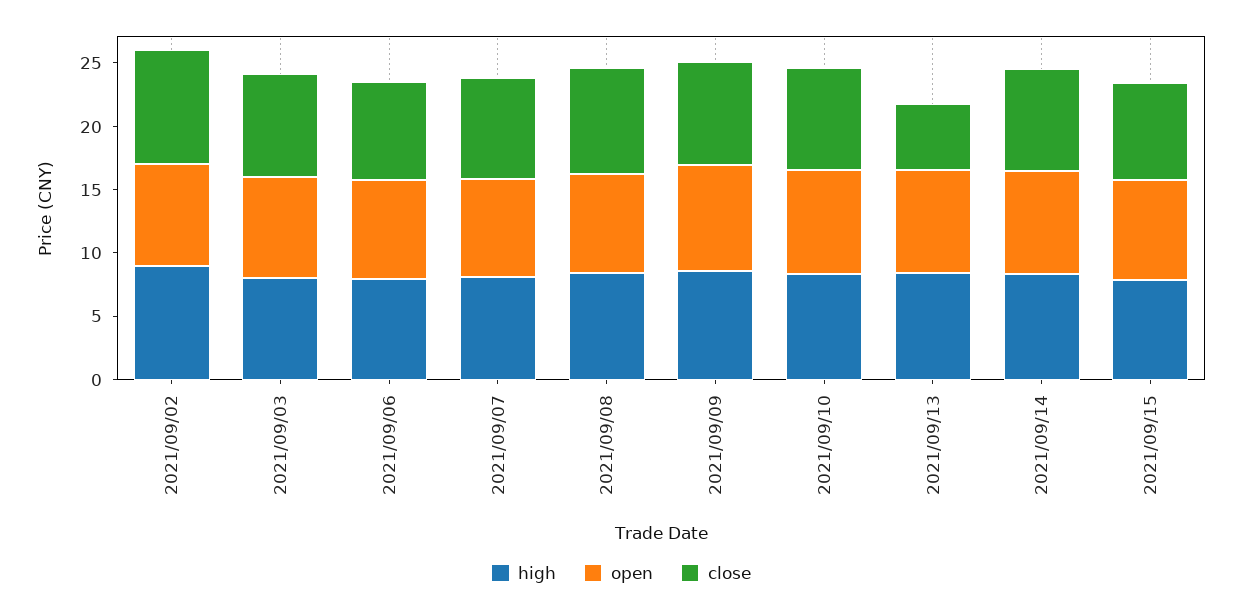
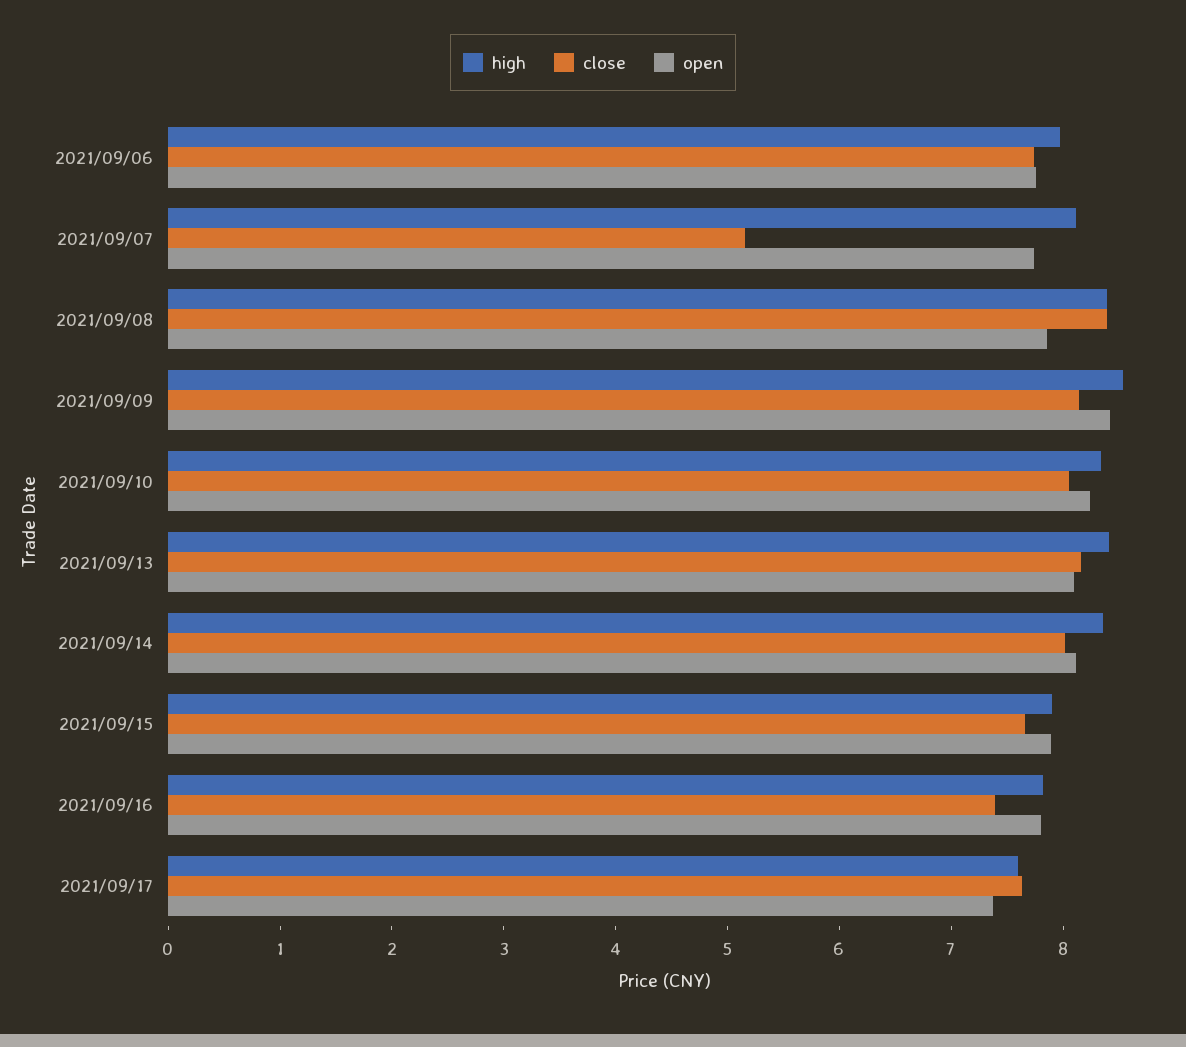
high, 2021/09/02: 9 -> none
open, 2021/09/02: 8 -> none
close, 2021/09/02: 9 -> none
high, 2021/09/03: 8 -> none
open, 2021/09/03: 8 -> none
close, 2021/09/03: 8 -> none
close, 2021/09/07: 8 -> 5.2
close, 2021/09/13: 5 -> 8.2
high, 2021/09/16: none -> 7.8
close, 2021/09/16: none -> 7.4
open, 2021/09/16: none -> 7.8
high, 2021/09/17: none -> 7.6
close, 2021/09/17: none -> 7.6
open, 2021/09/17: none -> 7.4

